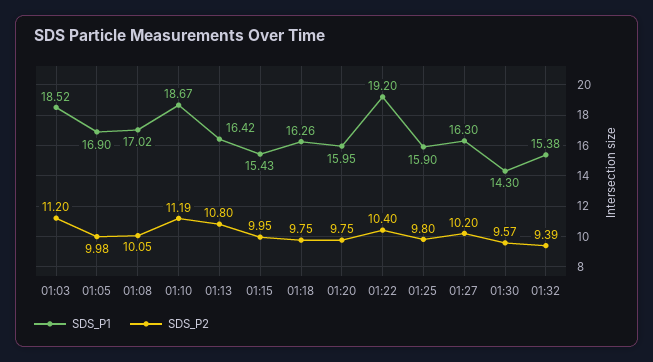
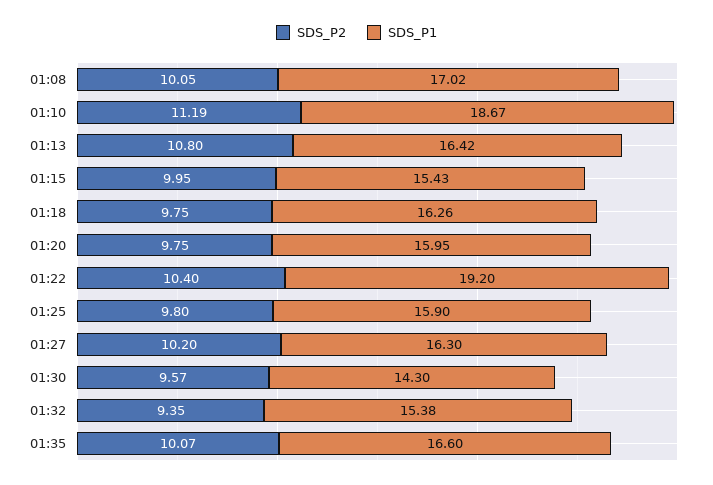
SDS_P1, 01:03: 18.52 -> none
SDS_P2, 01:03: 11.2 -> none
SDS_P1, 01:05: 16.9 -> none
SDS_P2, 01:05: 9.98 -> none
SDS_P2, 01:32: 9.39 -> 9.35
SDS_P2, 01:35: none -> 10.07
SDS_P1, 01:35: none -> 16.6

